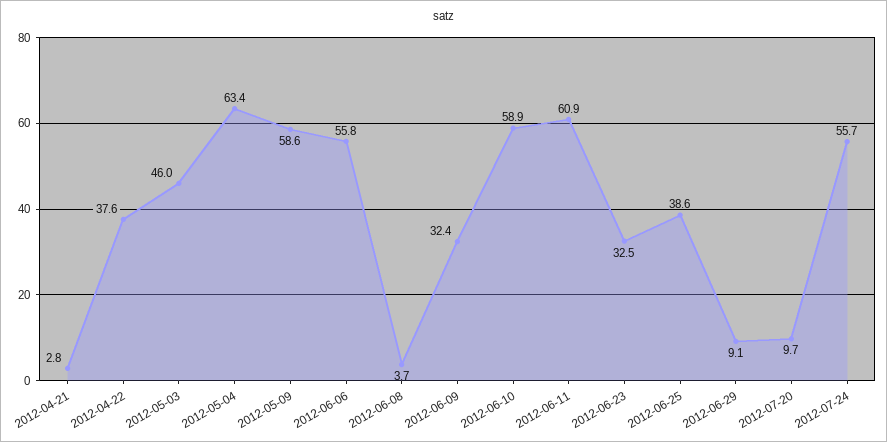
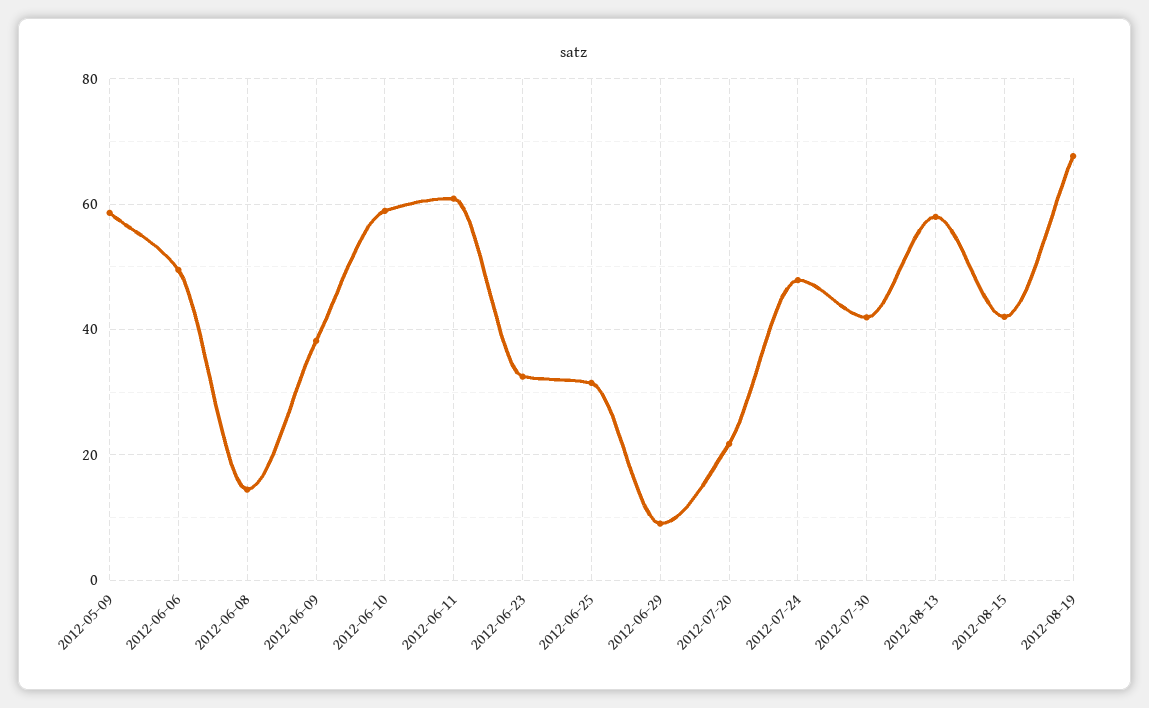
2012-04-21: 2.8 -> none
2012-04-22: 37.6 -> none
2012-05-03: 46 -> none
2012-05-04: 63.4 -> none
2012-06-06: 55.8 -> 50
2012-06-08: 3.7 -> 14
2012-06-09: 32.4 -> 38
2012-06-25: 38.6 -> 32
2012-07-20: 9.7 -> 22
2012-07-24: 55.7 -> 48
2012-07-30: none -> 42
2012-08-13: none -> 58
2012-08-15: none -> 42
2012-08-19: none -> 68

